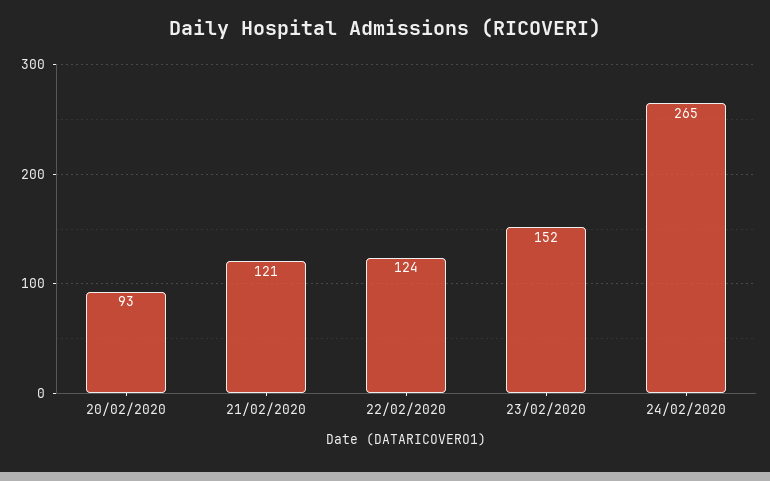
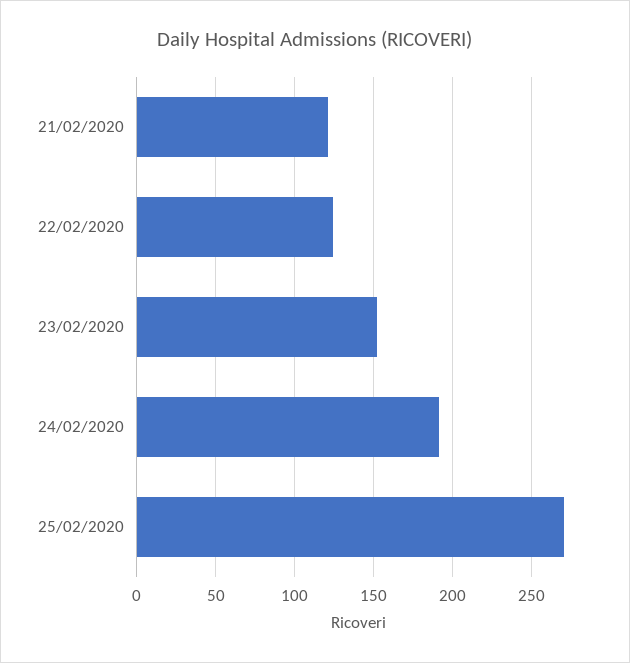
20/02/2020: 93 -> none
24/02/2020: 265 -> 190
25/02/2020: none -> 270

